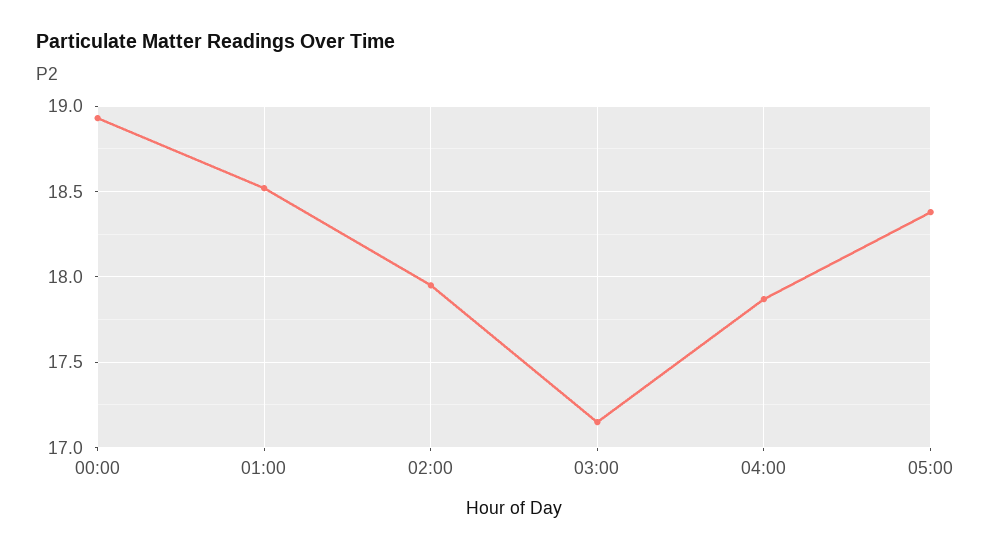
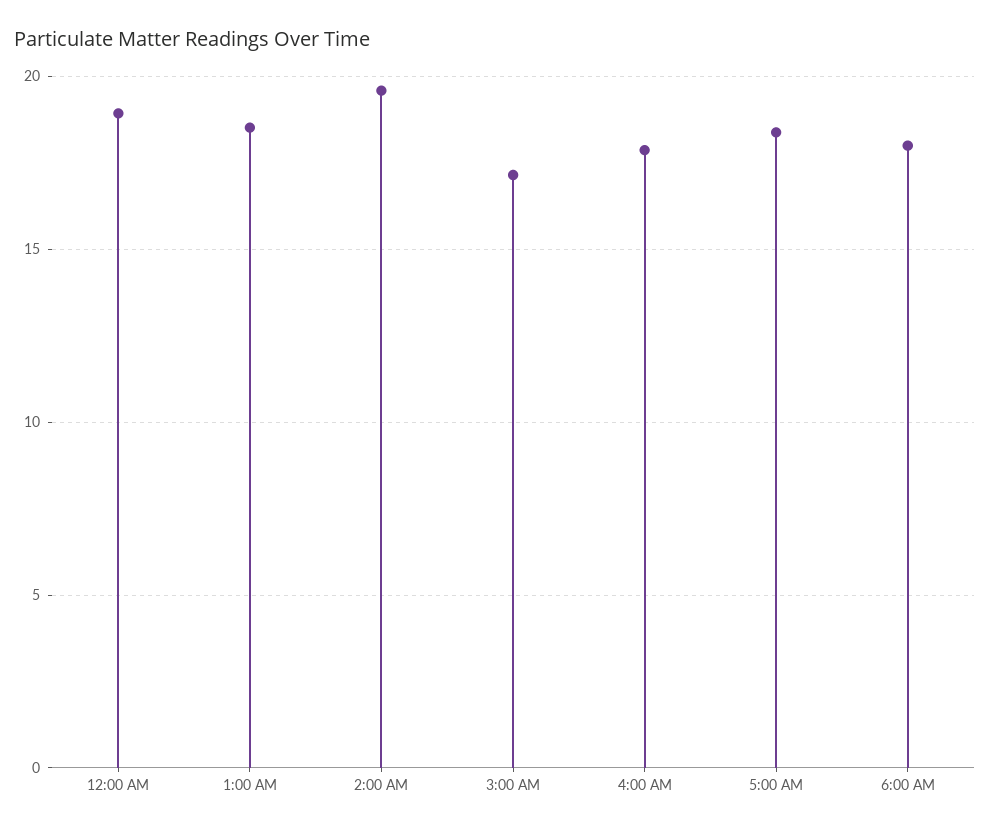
02:00: 17.95 -> 19.5
6:00 AM: none -> 18

